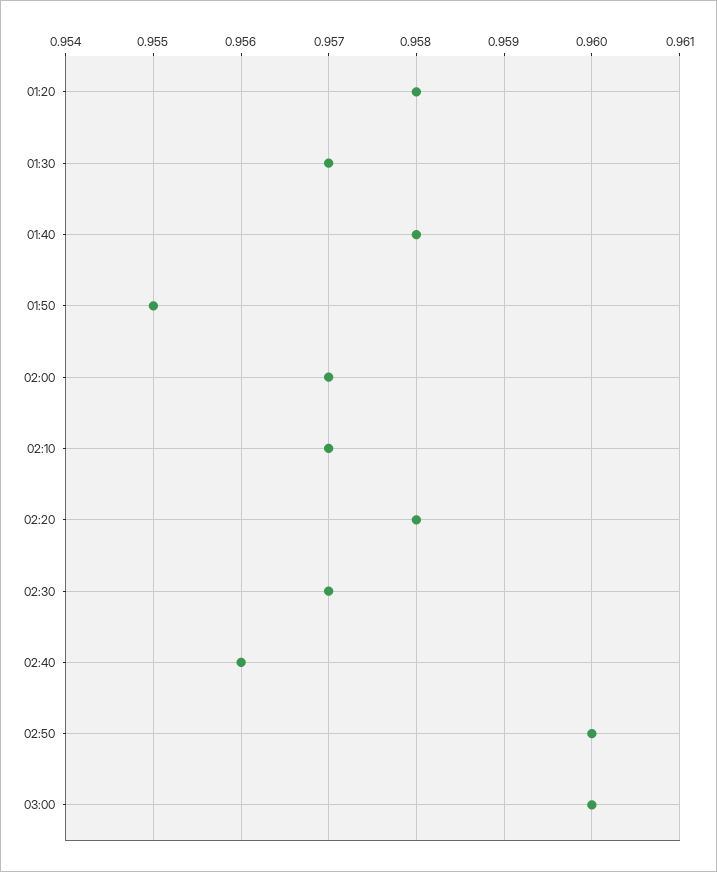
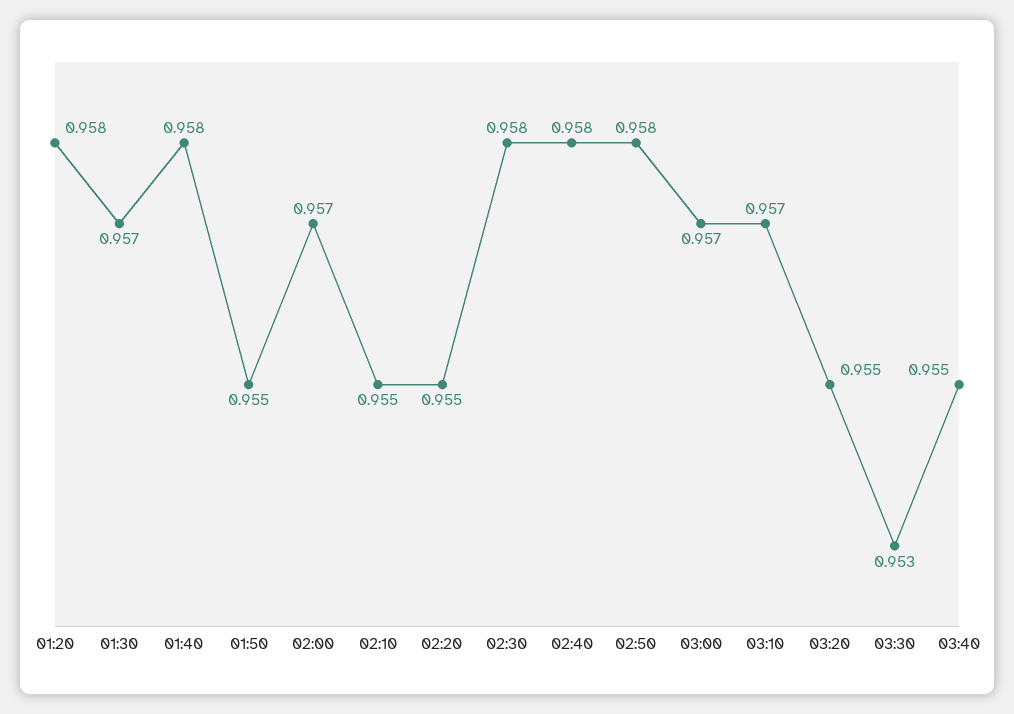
02:10: 0.957 -> 0.955
02:20: 0.958 -> 0.955
02:30: 0.957 -> 0.958
02:40: 0.956 -> 0.958
02:50: 0.96 -> 0.958
03:00: 0.96 -> 0.957
03:10: none -> 0.957
03:20: none -> 0.955
03:30: none -> 0.953
03:40: none -> 0.955

